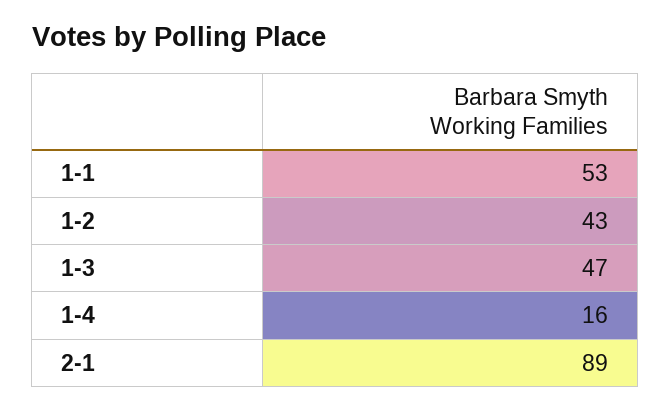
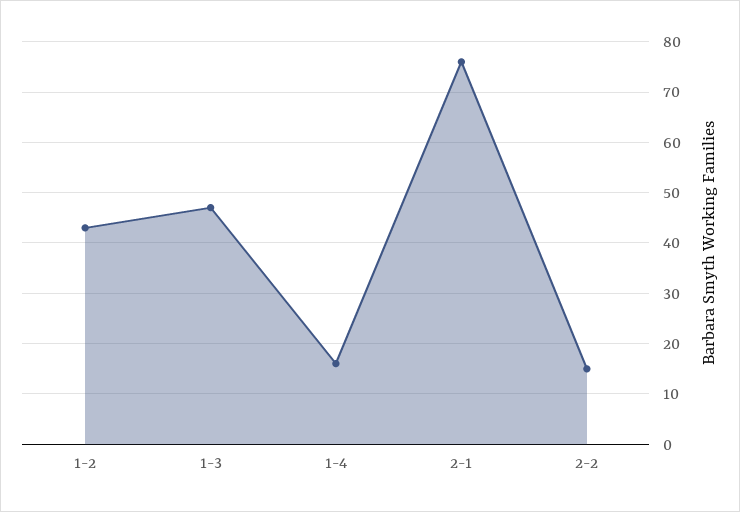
1-1: 53 -> none
2-1: 89 -> 75
2-2: none -> 15

